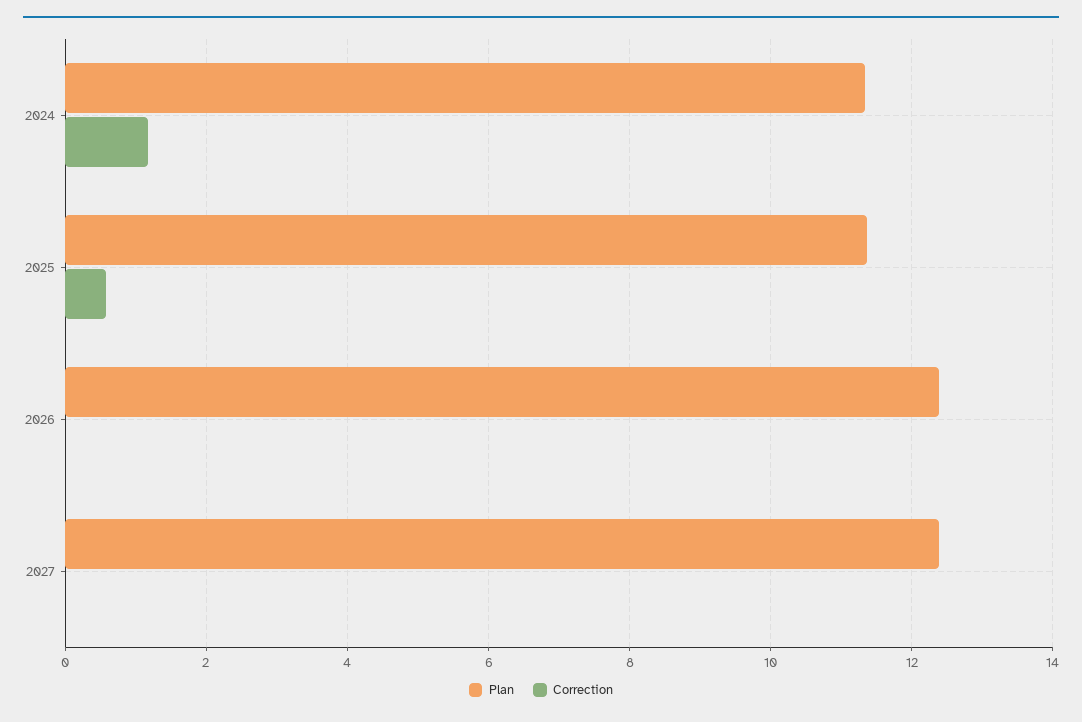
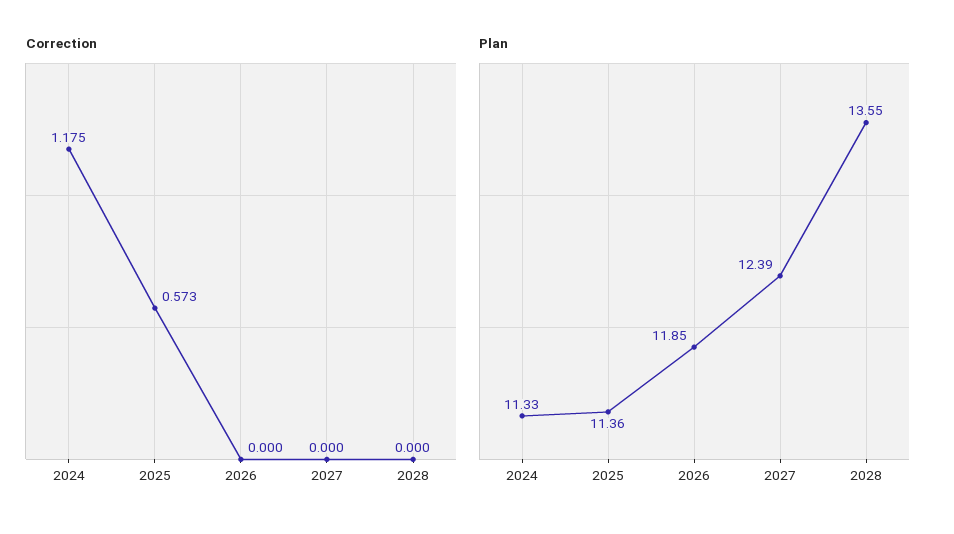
Plan, 2026: 12.4 -> 11.85
Correction, 2028: none -> 0
Plan, 2028: none -> 13.55

